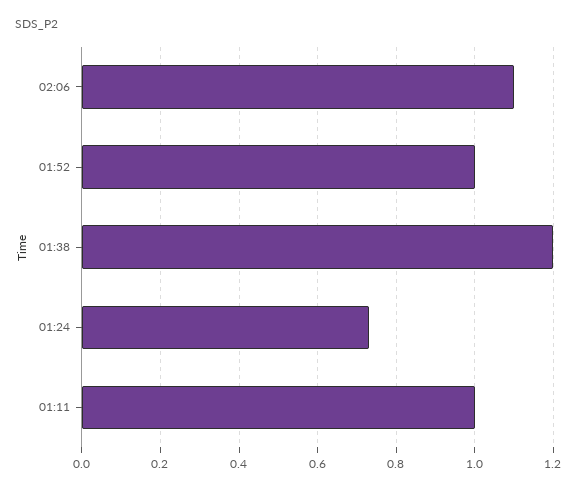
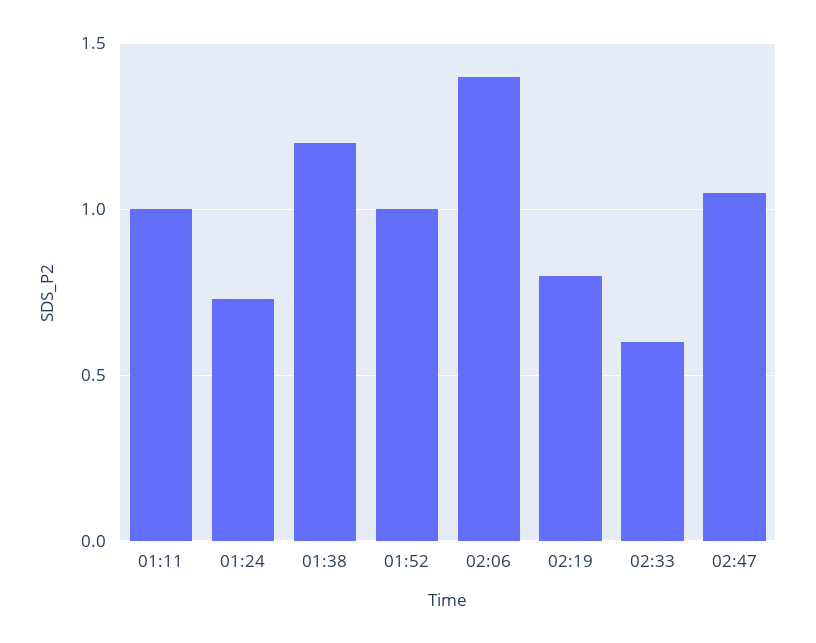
02:06: 1.1 -> 1.4
02:19: none -> 0.8
02:33: none -> 0.6
02:47: none -> 1.05

